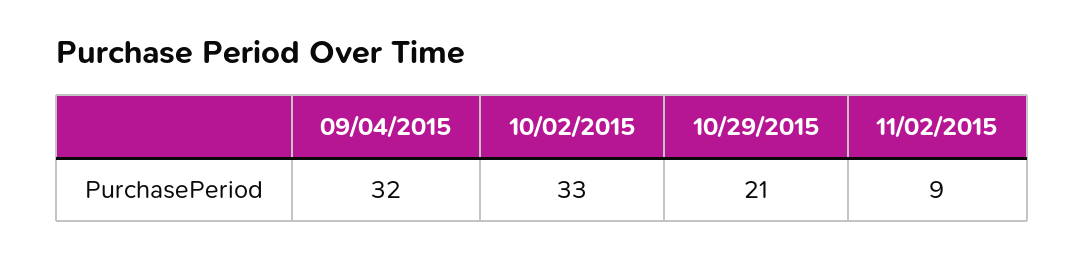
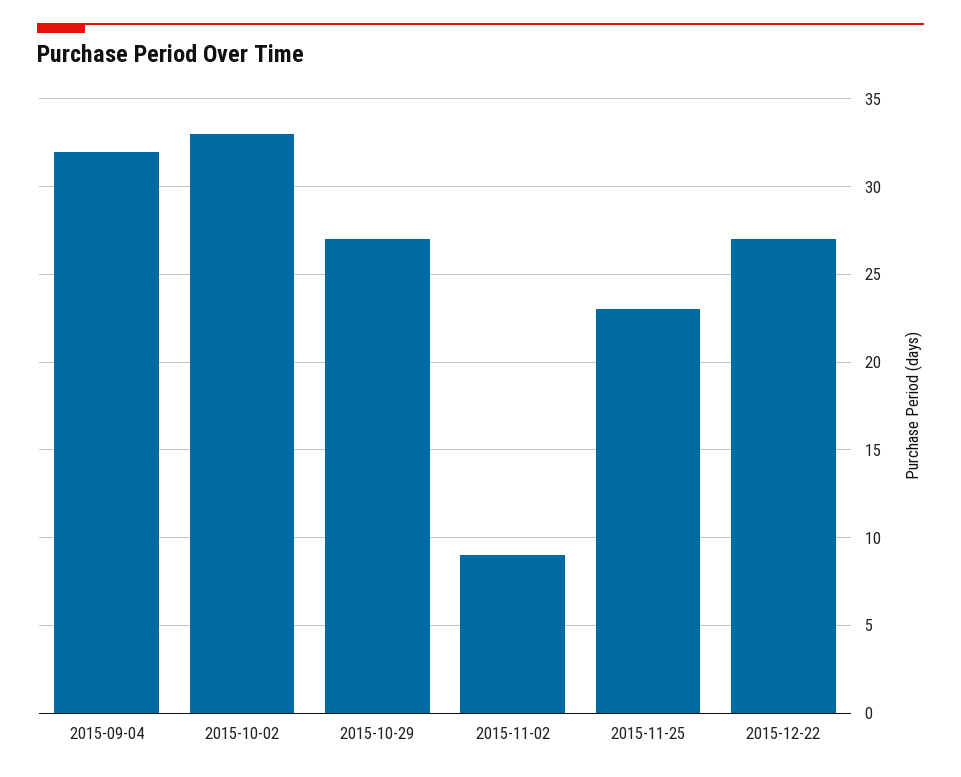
10/29/2015: 21 -> 27
2015-11-25: none -> 23
2015-12-22: none -> 27

